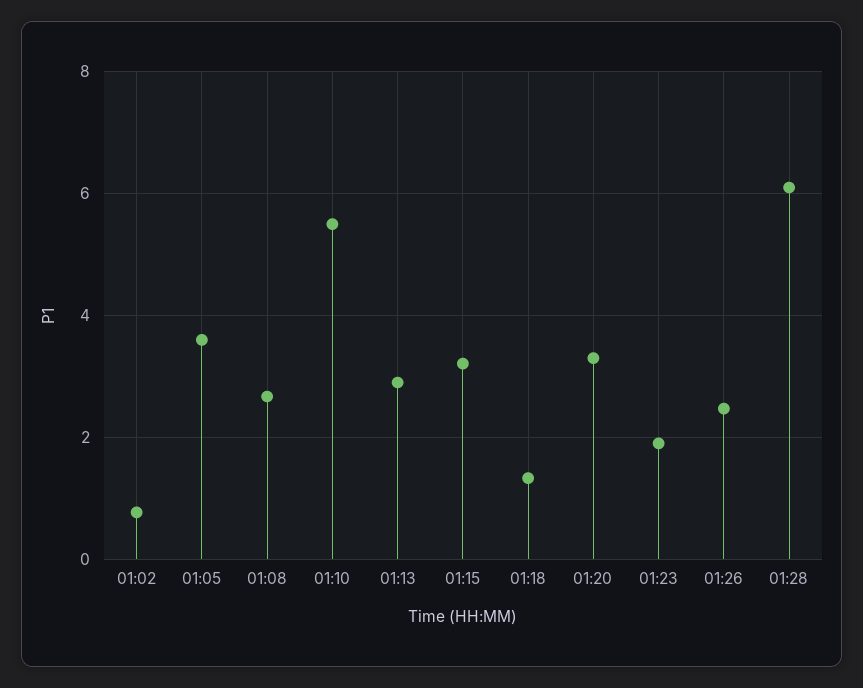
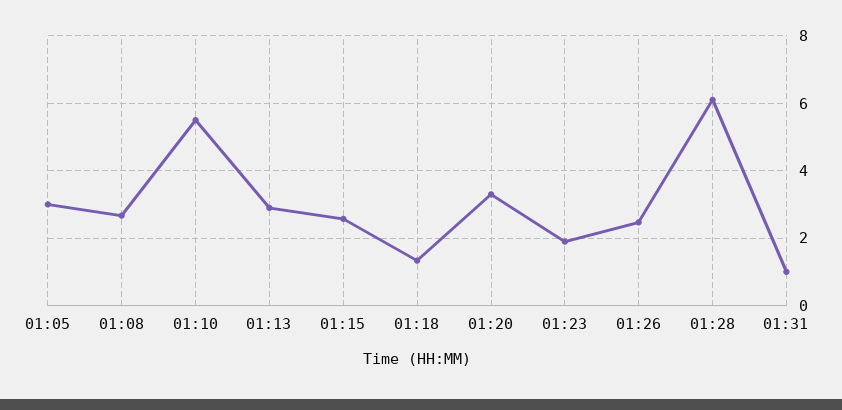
01:02: 0.8 -> none
01:05: 3.6 -> 3
01:15: 3.2 -> 2.6
01:31: none -> 1

